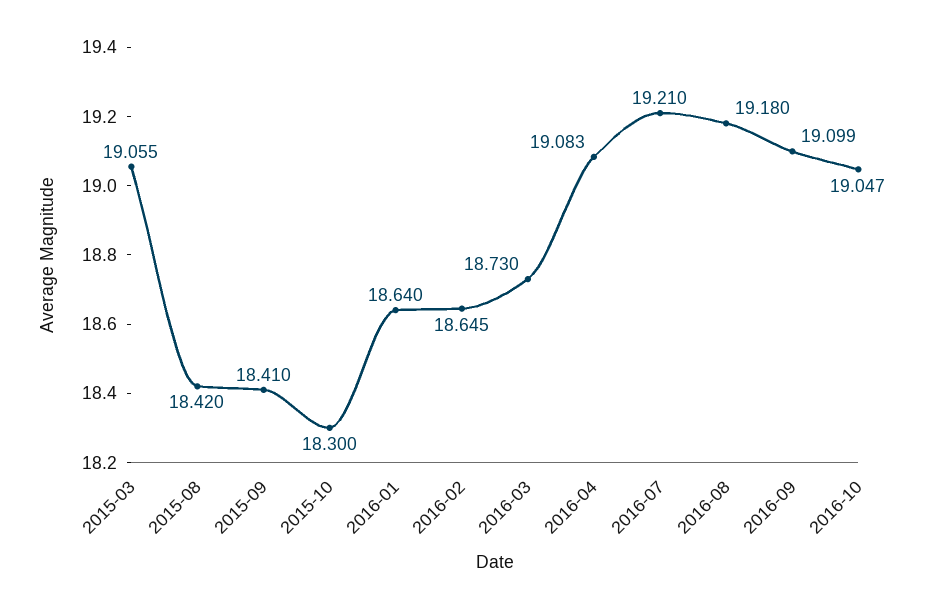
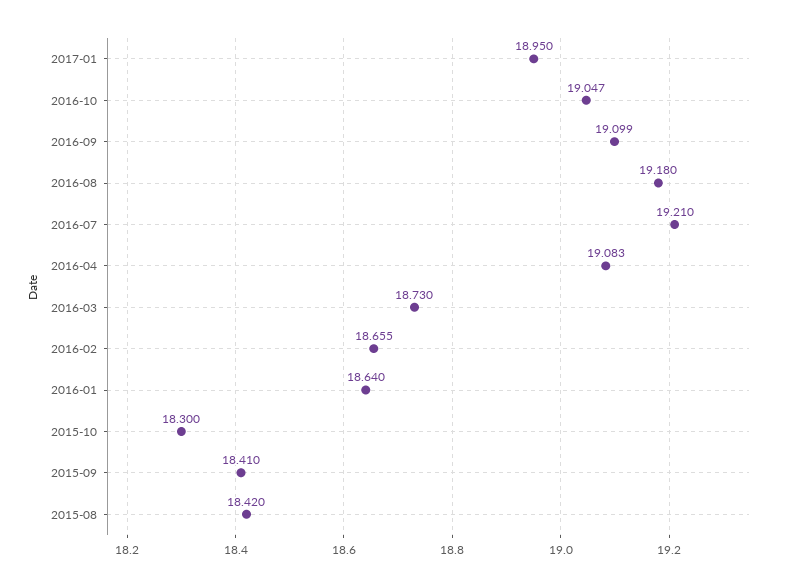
2015-03: 19.055 -> none
2016-02: 18.645 -> 18.655
2017-01: none -> 18.95

